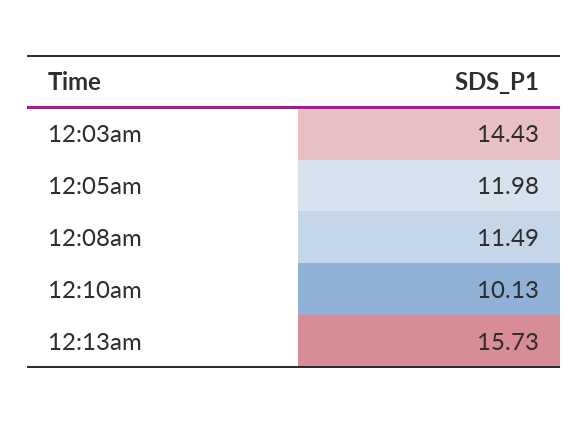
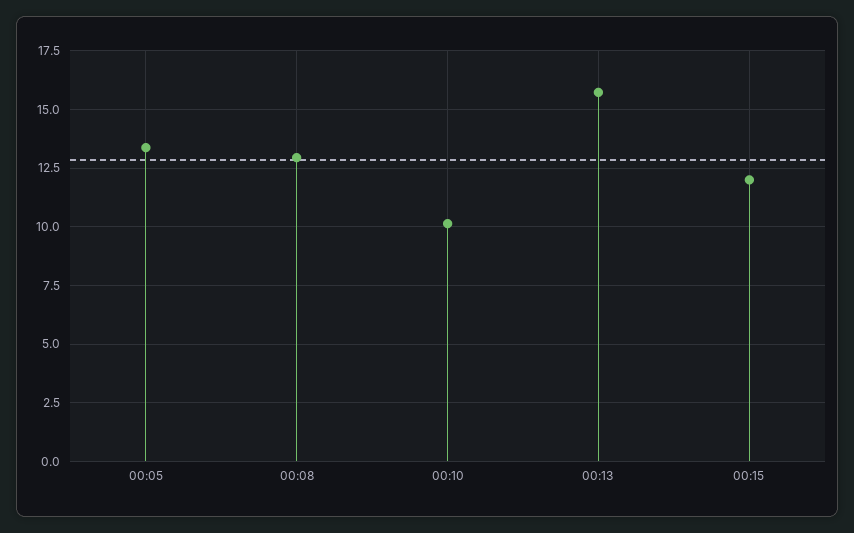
12:03am: 14.43 -> none
12:05am: 11.98 -> 13.5
12:08am: 11.49 -> 13
00:15: none -> 12

